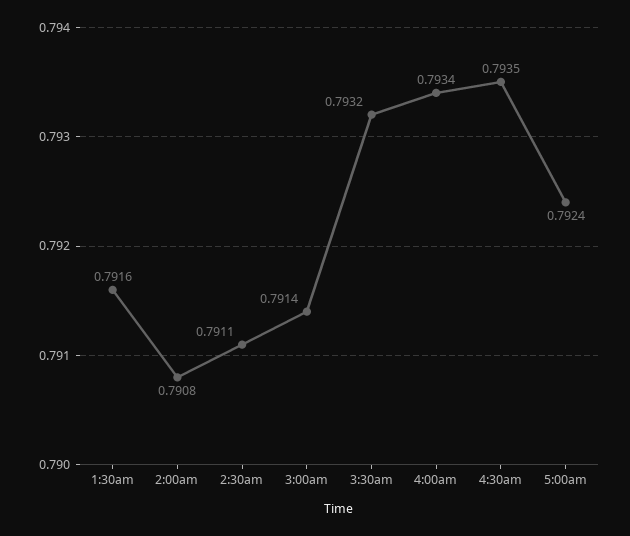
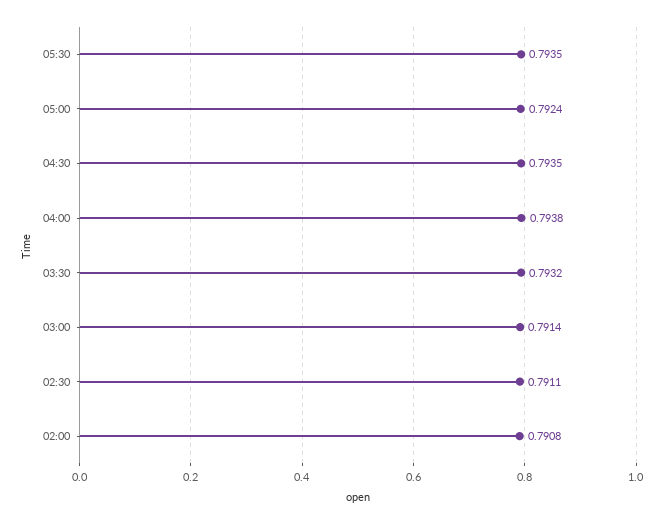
1:30am: 0.7916 -> none
4:00am: 0.7934 -> 0.7938
05:30: none -> 0.7935

